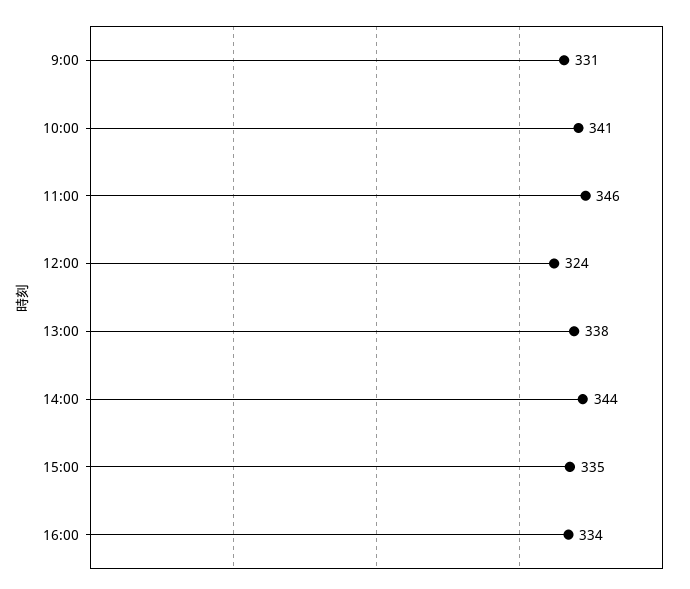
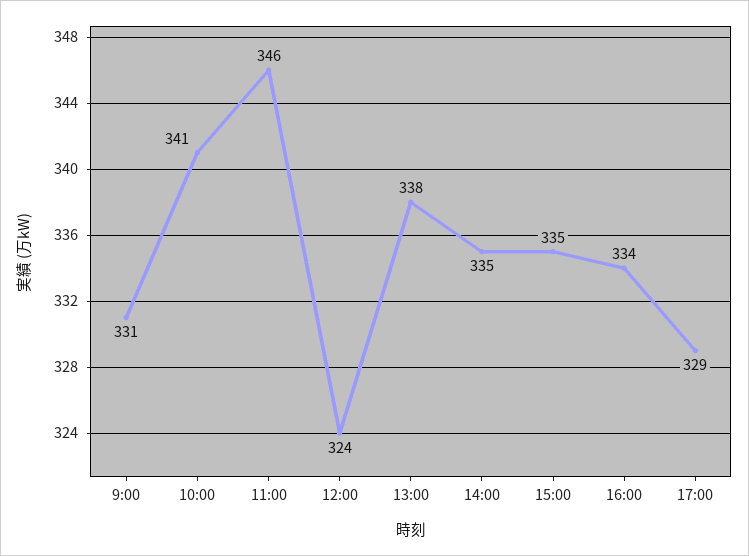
14:00: 344 -> 335
17:00: none -> 329

